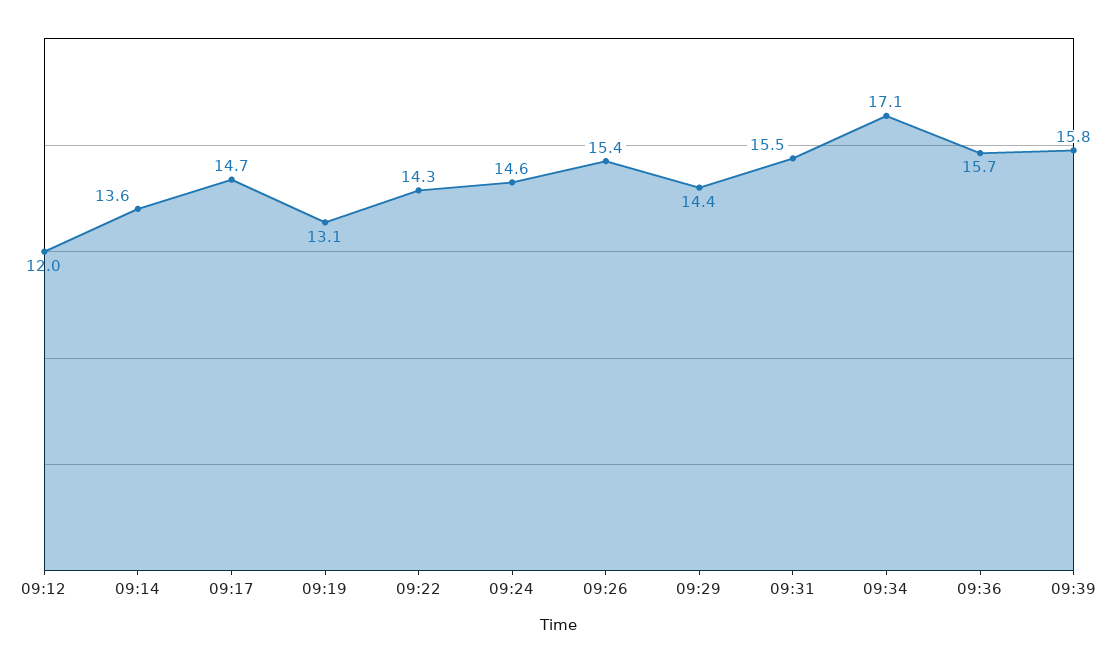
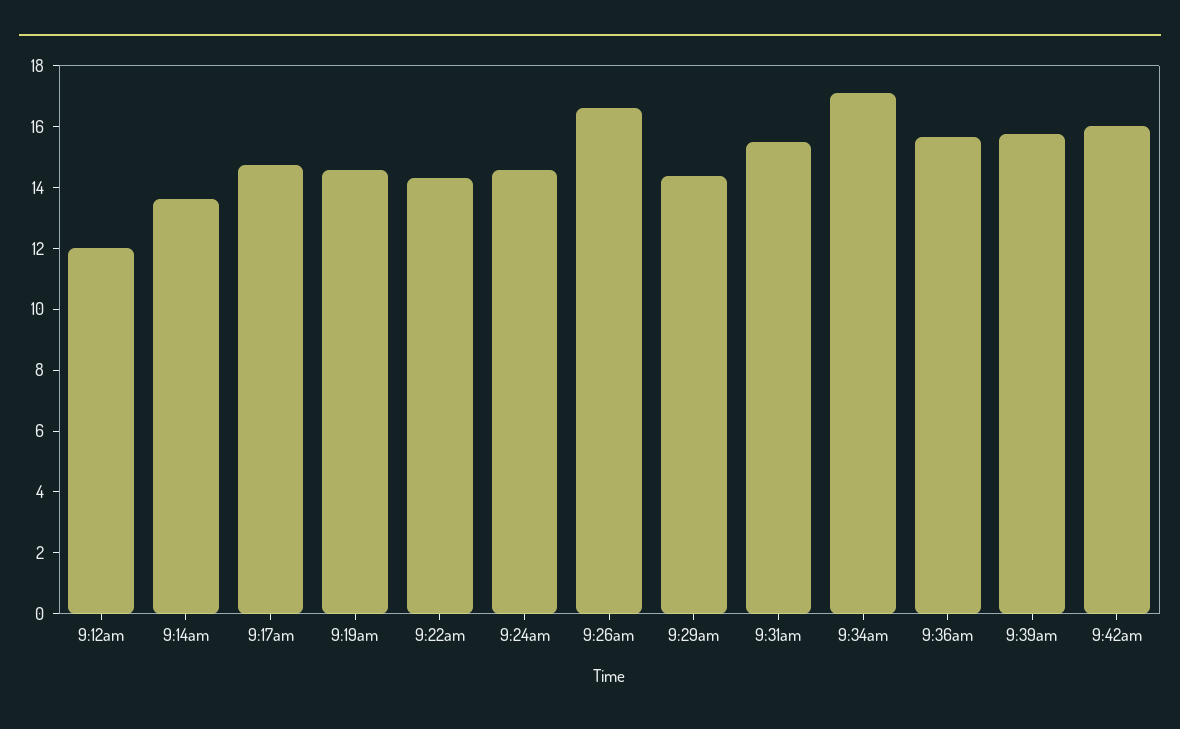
09:19: 13.1 -> 14.5
09:26: 15.4 -> 16.5
9:42am: none -> 16

